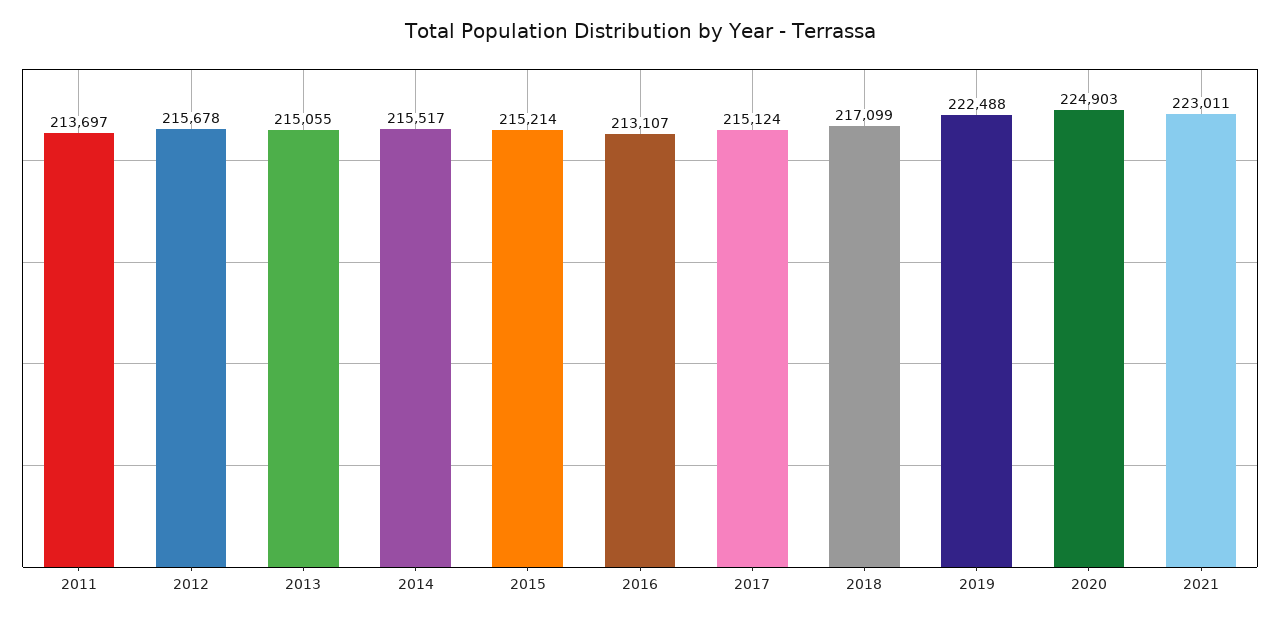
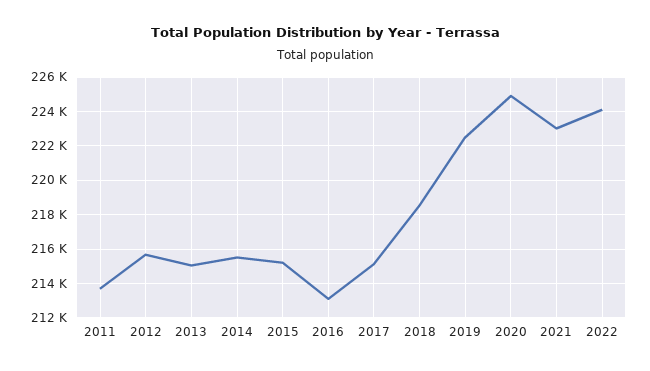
2018: 217099 -> 218500
2022: none -> 224000

